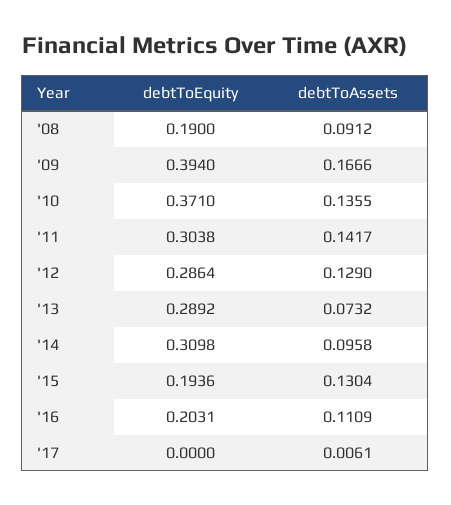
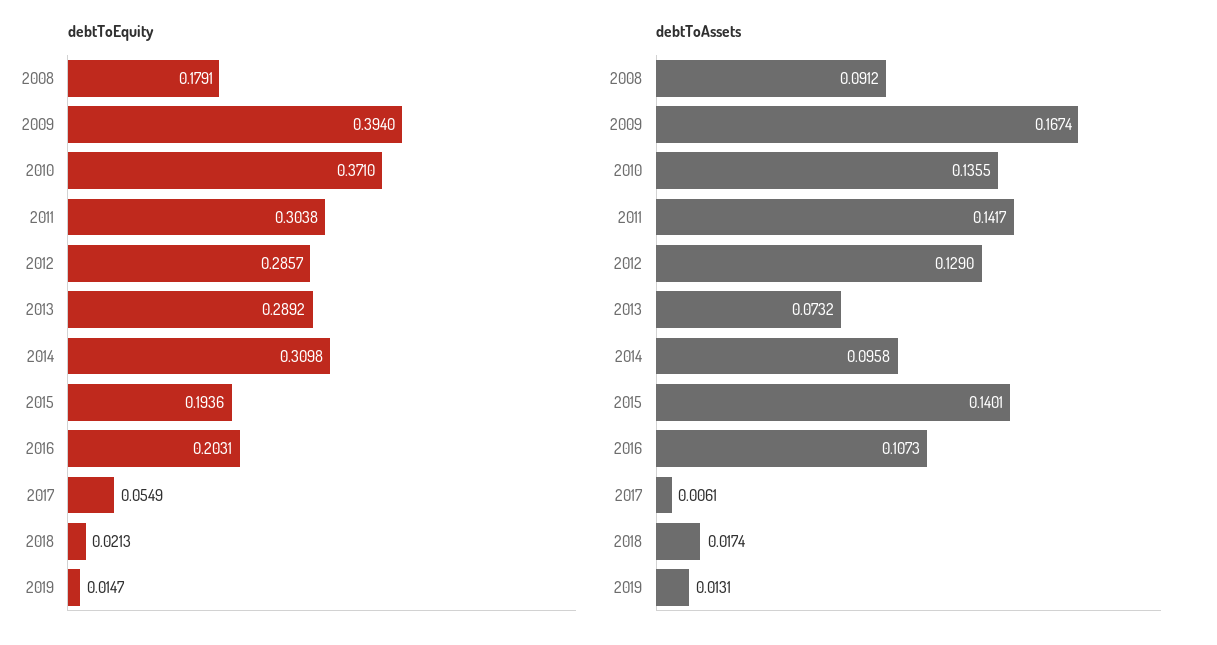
debtToEquity, '08: 0.19 -> 0.1791
debtToAssets, '09: 0.1666 -> 0.1674
debtToEquity, '12: 0.2864 -> 0.2857
debtToAssets, '15: 0.1304 -> 0.1401
debtToAssets, '16: 0.1109 -> 0.1073
debtToEquity, '17: 0 -> 0.0549
debtToEquity, 2018: none -> 0.0213
debtToEquity, 2019: none -> 0.0147
debtToAssets, 2018: none -> 0.0174
debtToAssets, 2019: none -> 0.0131

